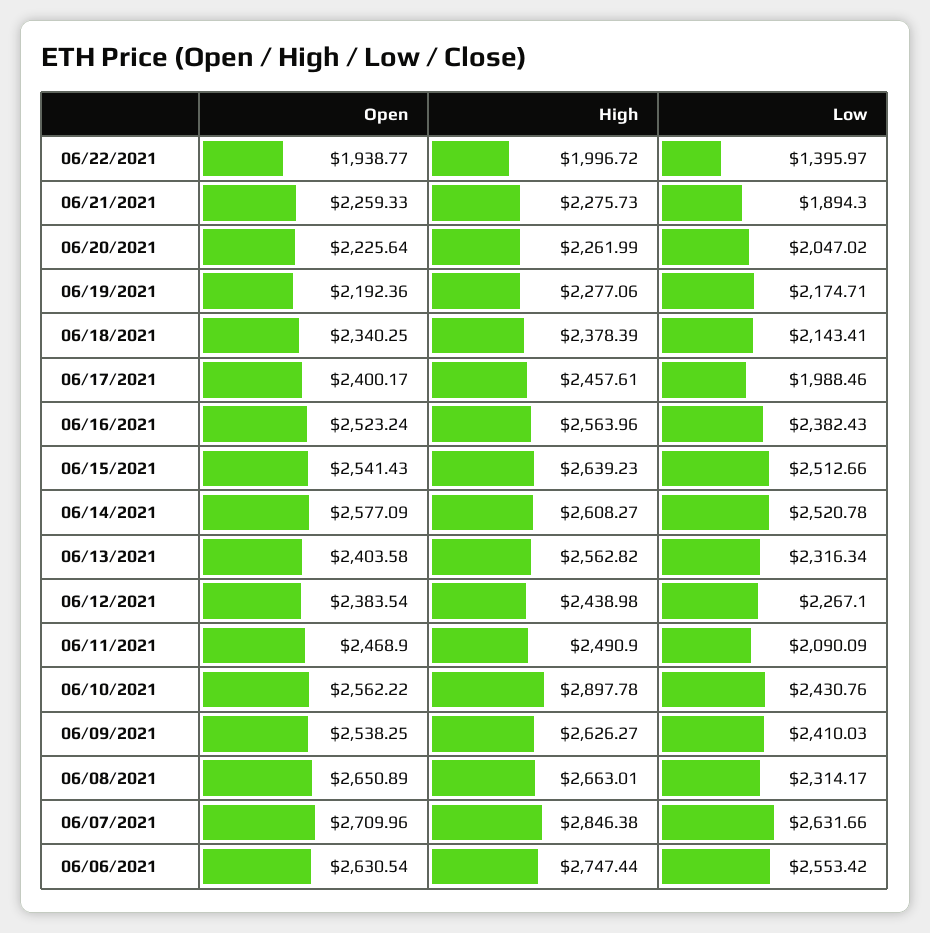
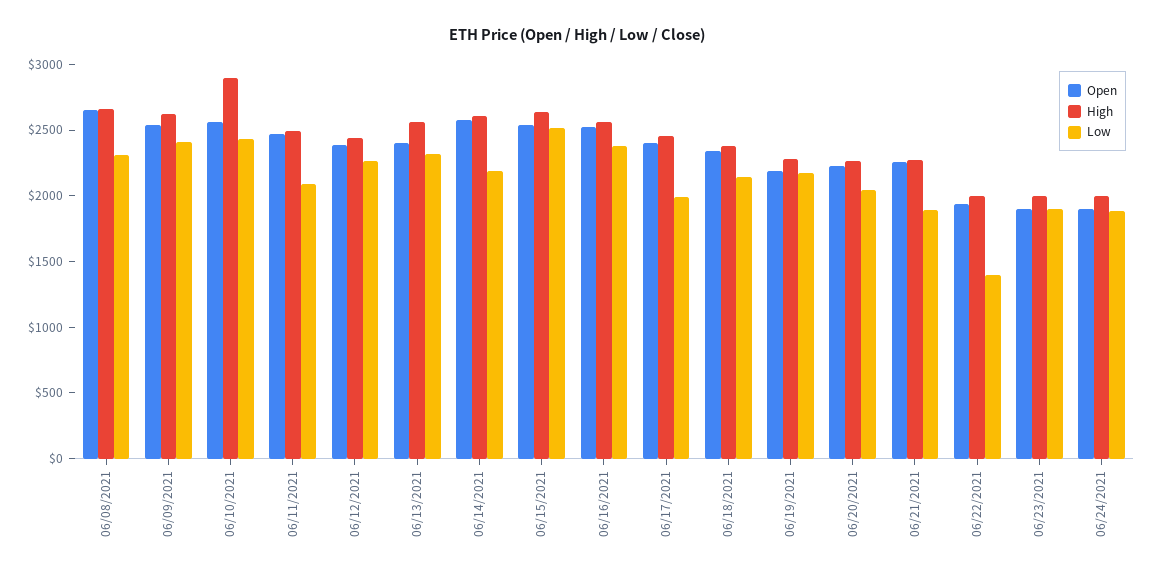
Low, 06/14/2021: 2520.78 -> 2200
Open, 06/07/2021: 2709.96 -> none
High, 06/07/2021: 2846.38 -> none
Low, 06/07/2021: 2631.66 -> none
Open, 06/06/2021: 2630.54 -> none
High, 06/06/2021: 2747.44 -> none
Low, 06/06/2021: 2553.42 -> none
Open, 06/23/2021: none -> 1900
High, 06/23/2021: none -> 2000
Low, 06/23/2021: none -> 1900
Open, 06/24/2021: none -> 1900
High, 06/24/2021: none -> 2000
Low, 06/24/2021: none -> 1900

